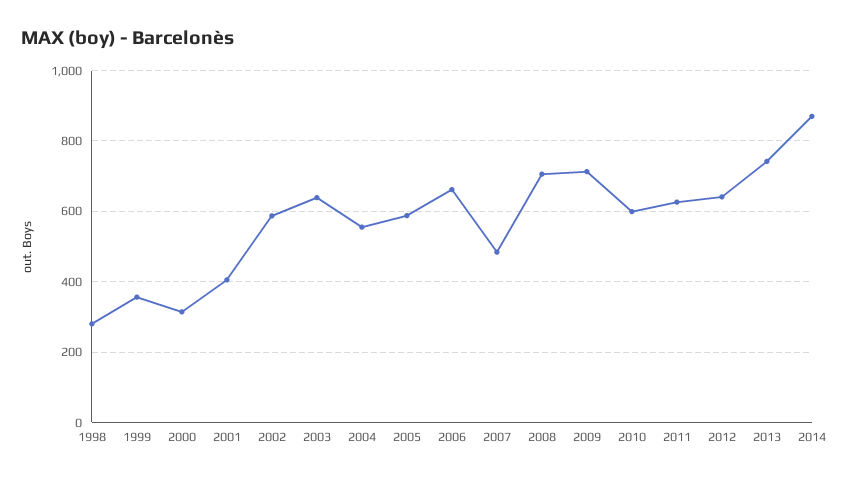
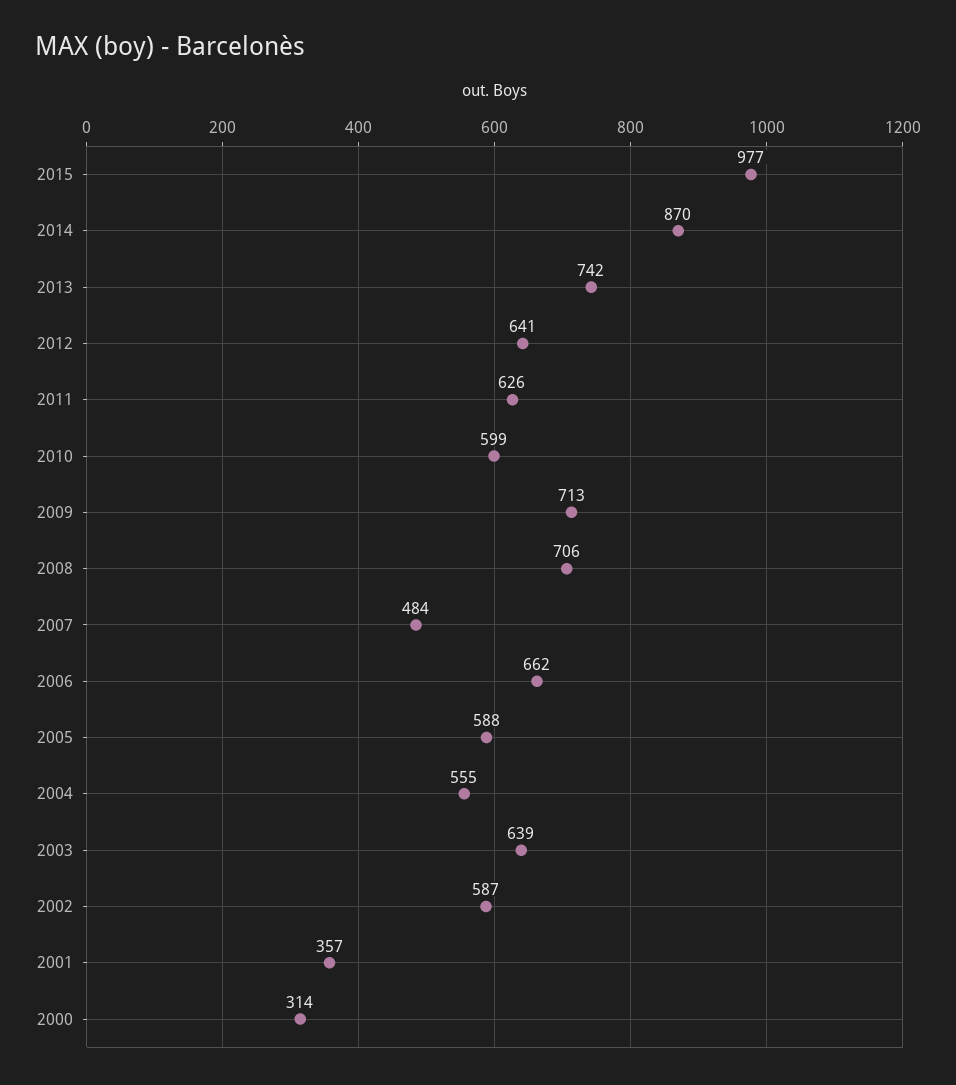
1998: 280 -> none
1999: 360 -> none
2001: 400 -> 357
2015: none -> 977

